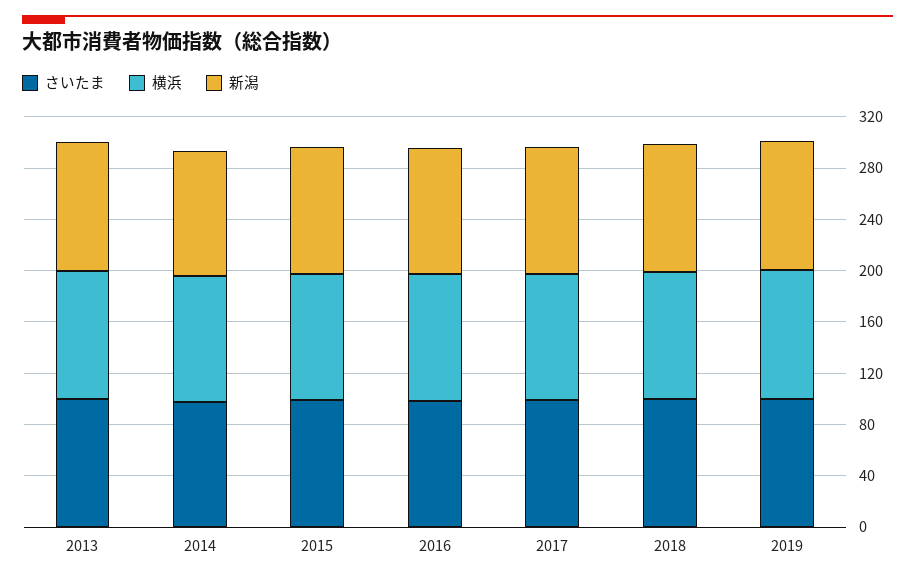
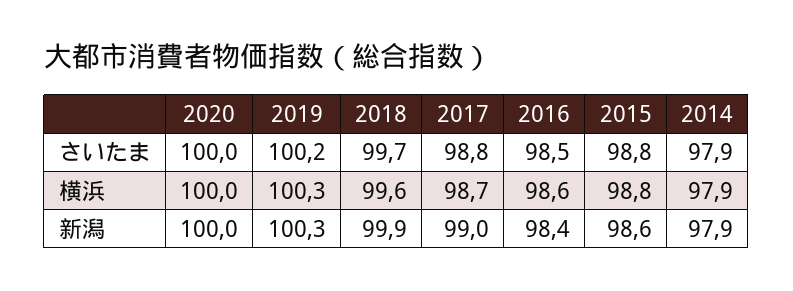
さいたま, 2013: 100 -> none
横浜, 2013: 100 -> none
新潟, 2013: 100 -> none
さいたま, 2020: none -> 100
横浜, 2020: none -> 100
新潟, 2020: none -> 100

